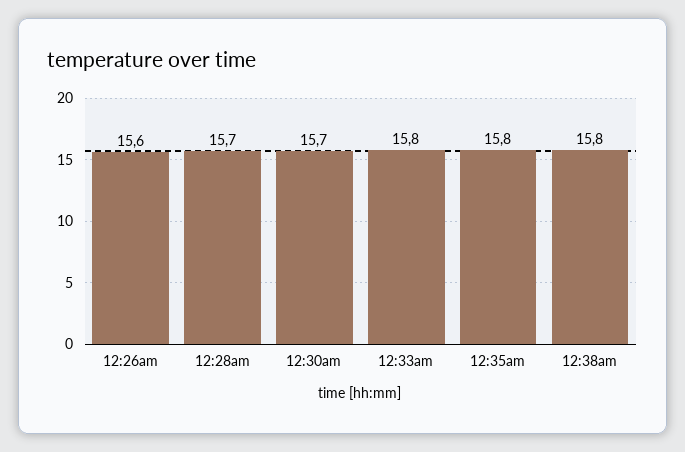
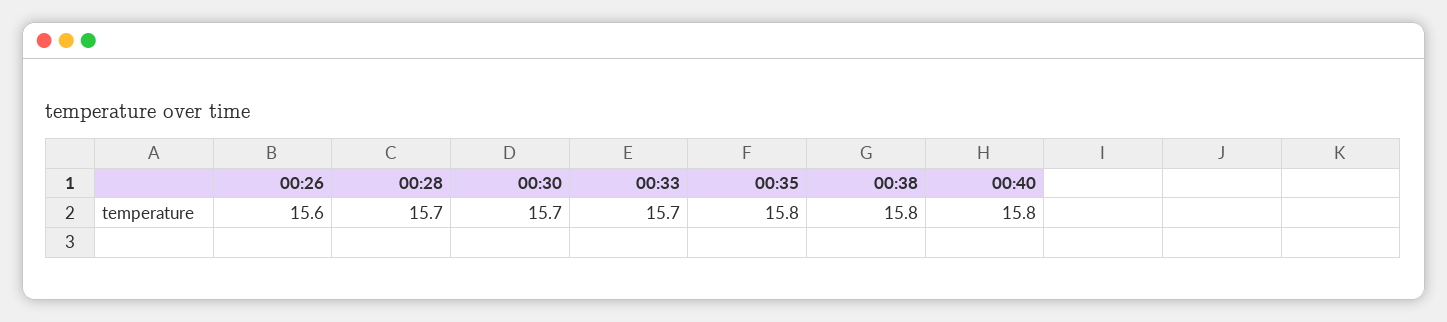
12:33am: 15.8 -> 15.7
00:40: none -> 15.8

